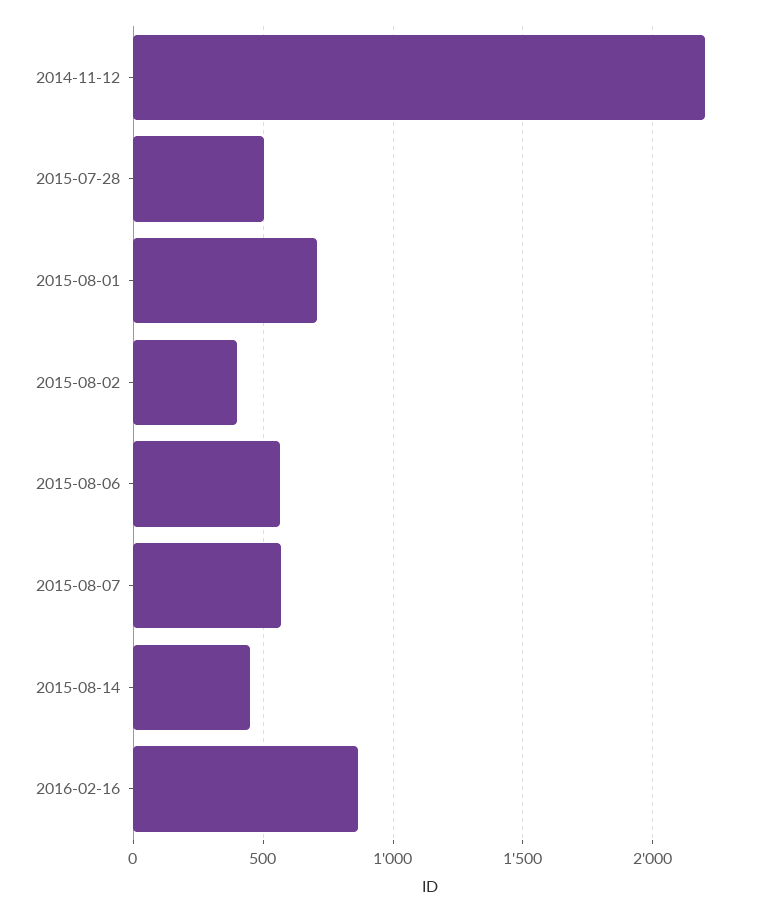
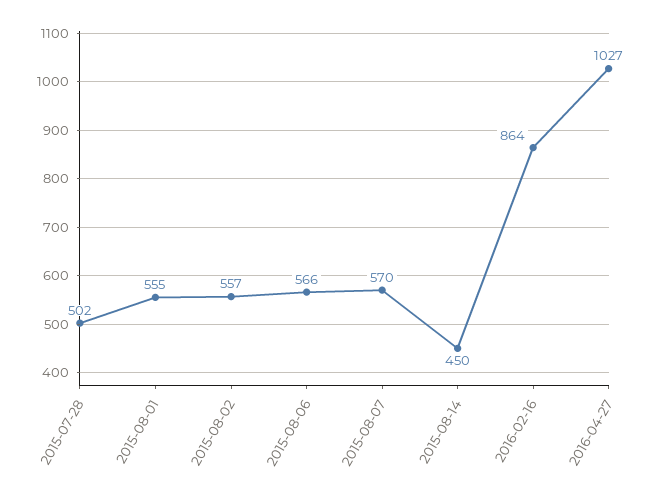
2014-11-12: 2200 -> none
2015-08-01: 700 -> 555
2015-08-02: 400 -> 557
2016-04-27: none -> 1027

